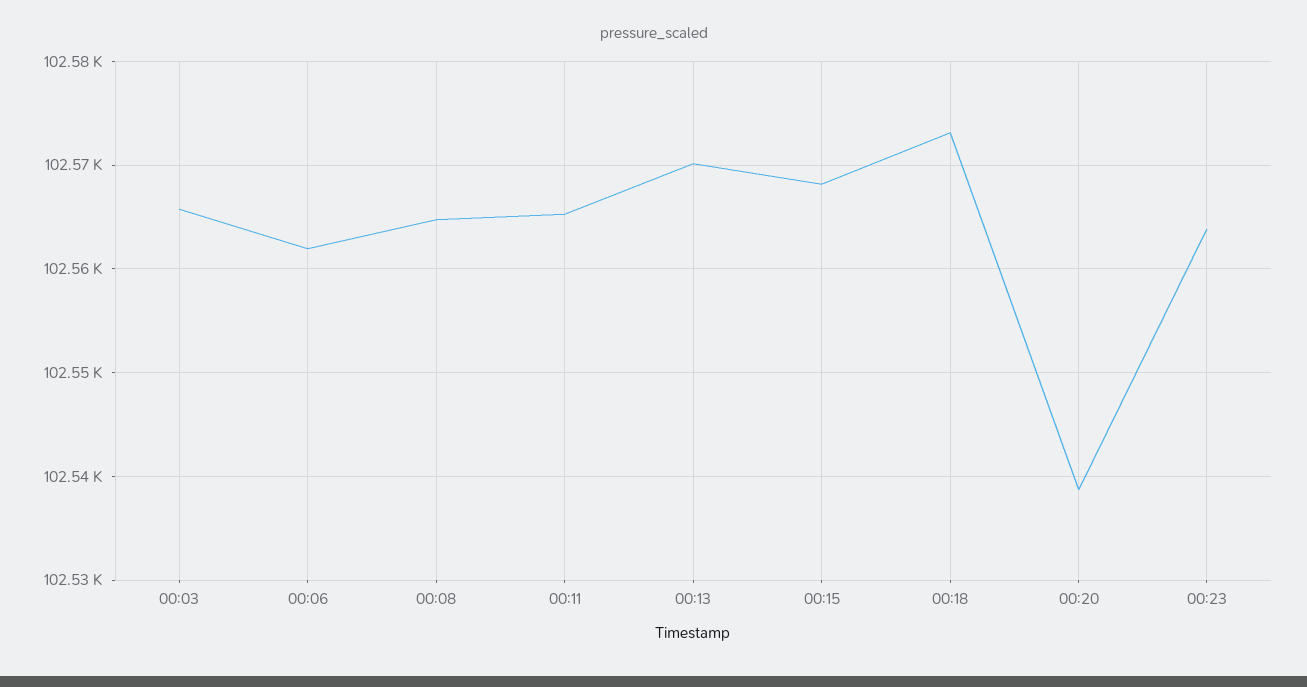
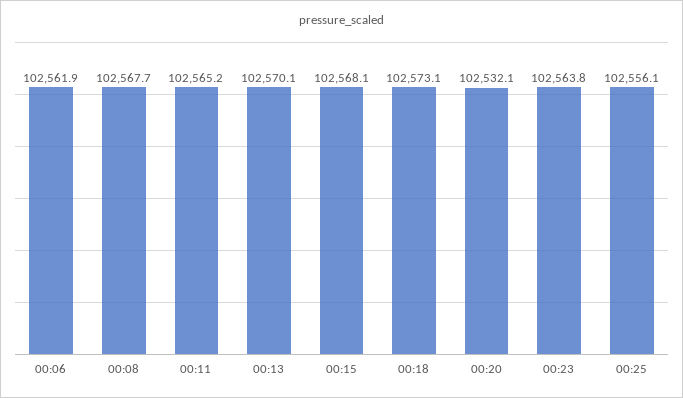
00:03: 102566 -> none
00:08: 102565 -> 102567.7
00:20: 102539 -> 102532.1
00:25: none -> 102556.1

